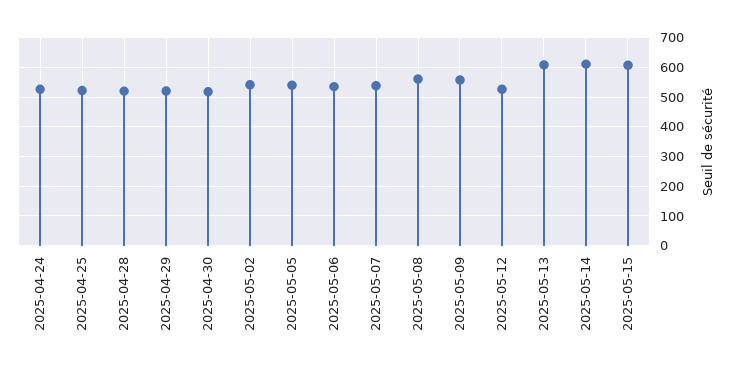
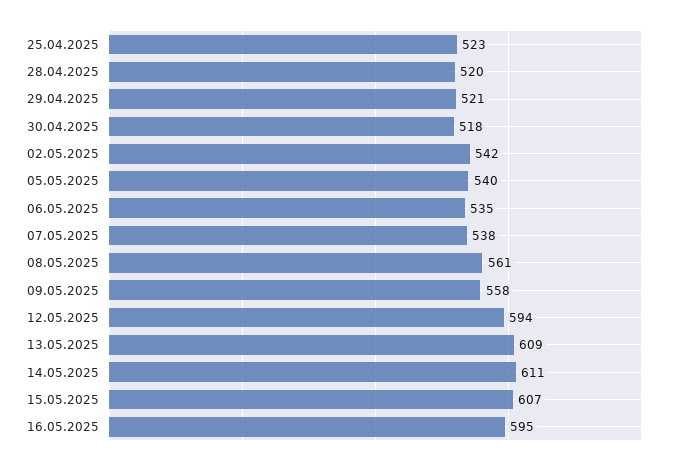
2025-04-24: 525 -> none
2025-05-12: 525 -> 594
16.05.2025: none -> 595

